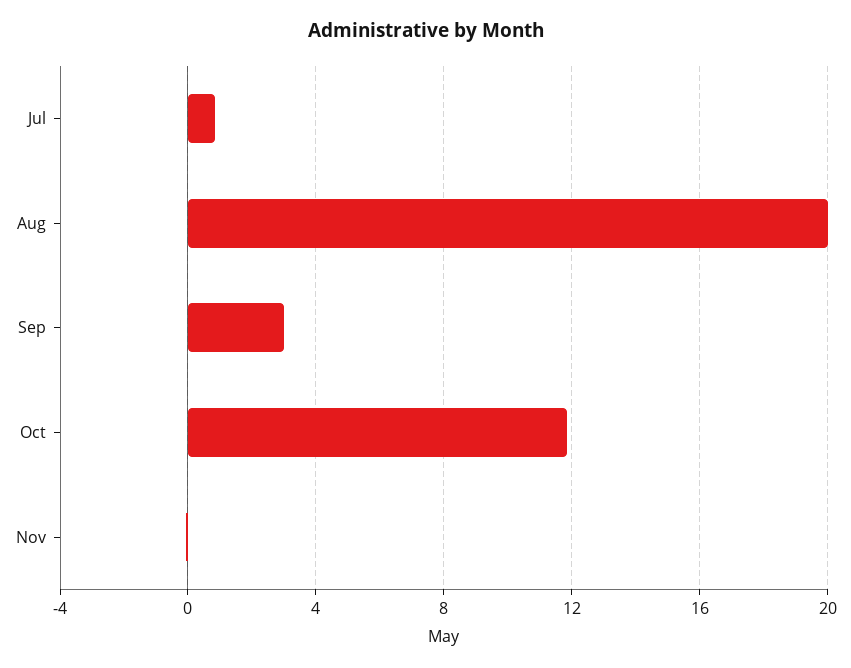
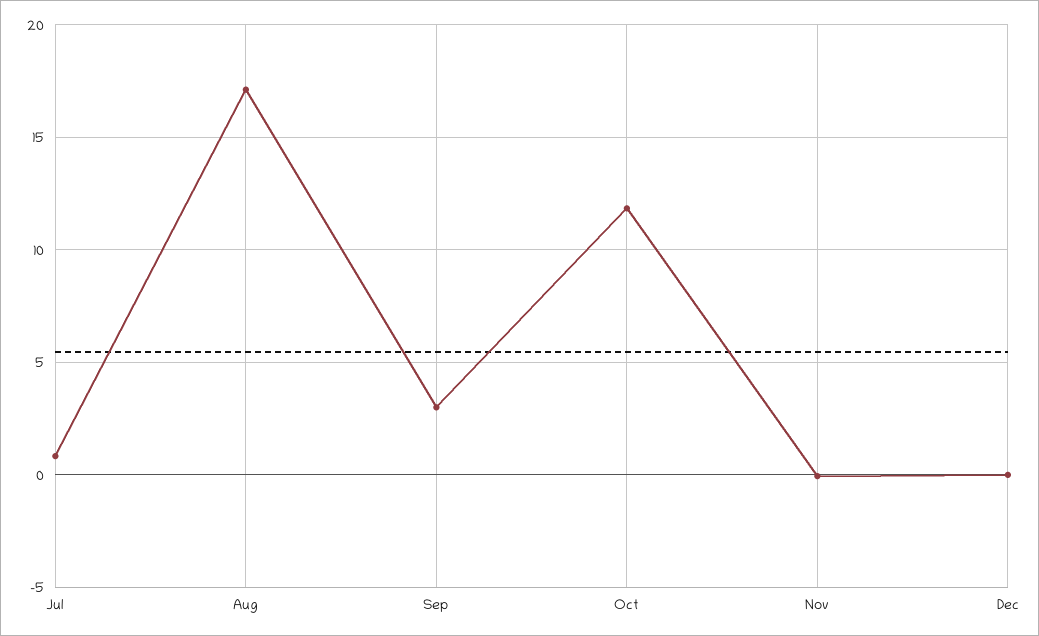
Aug: 20 -> 17
Dec: none -> 0

